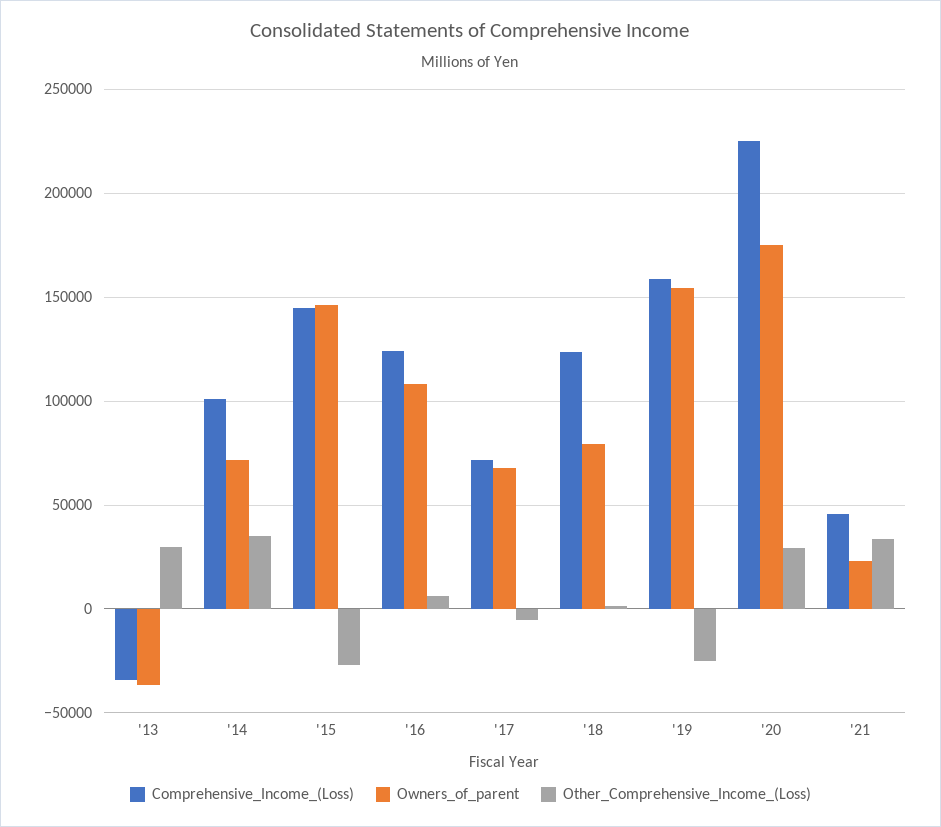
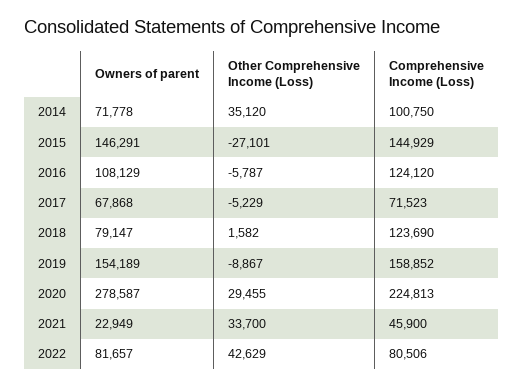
Comprehensive_Income_(Loss), '13: -35000 -> none
Owners_of_parent, '13: -35000 -> none
Other_Comprehensive_Income_(Loss), '13: 30000 -> none
Other_Comprehensive_Income_(Loss), '16: 5000 -> -5787
Other_Comprehensive_Income_(Loss), '19: -25000 -> -8867
Owners_of_parent, '20: 175000 -> 278587
Owners_of_parent, 2022: none -> 81657
Other_Comprehensive_Income_(Loss), 2022: none -> 42629
Comprehensive_Income_(Loss), 2022: none -> 80506

